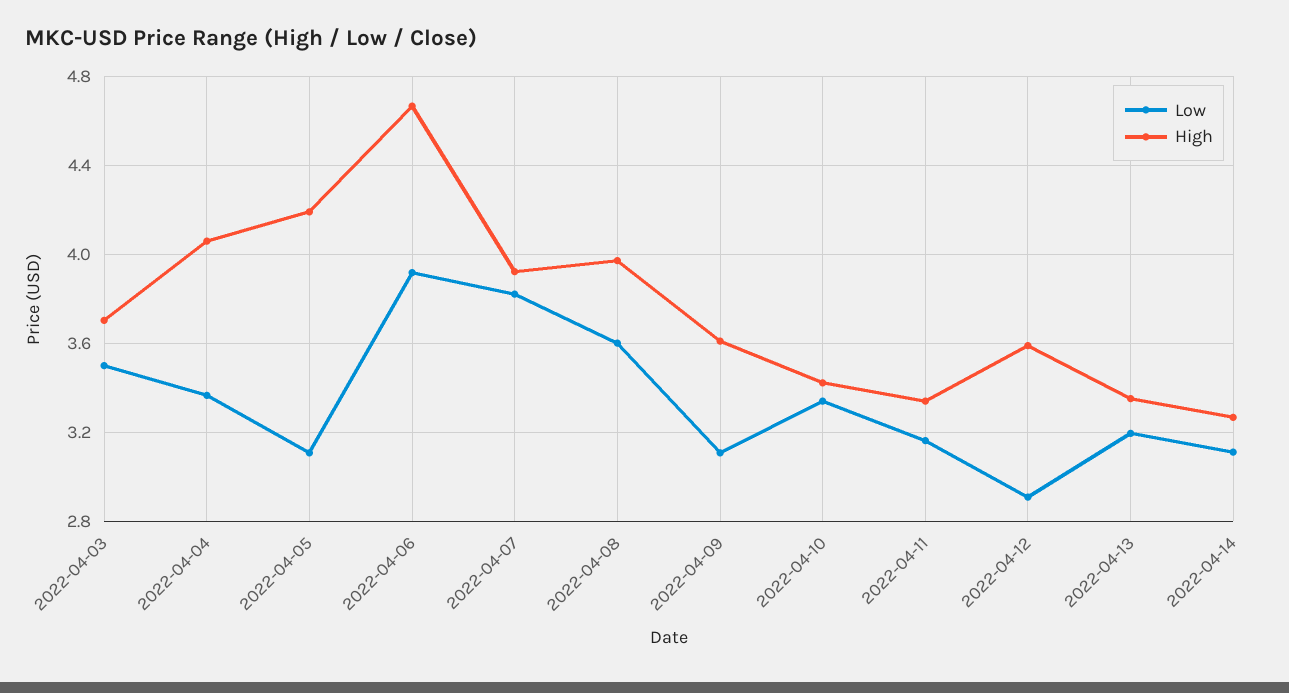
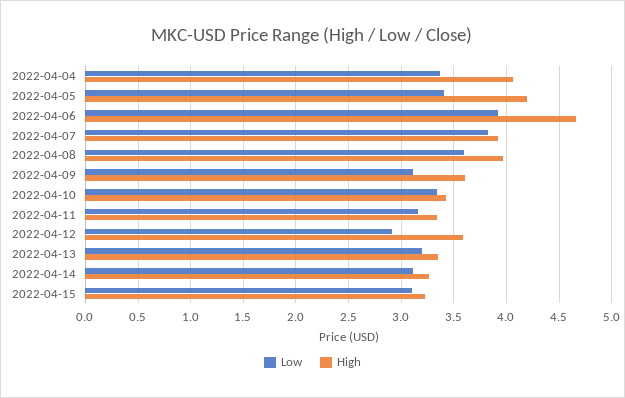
Low, 2022-04-03: 3.5 -> none
High, 2022-04-03: 3.7 -> none
Low, 2022-04-05: 3.1 -> 3.4
Low, 2022-04-15: none -> 3.1
High, 2022-04-15: none -> 3.2

